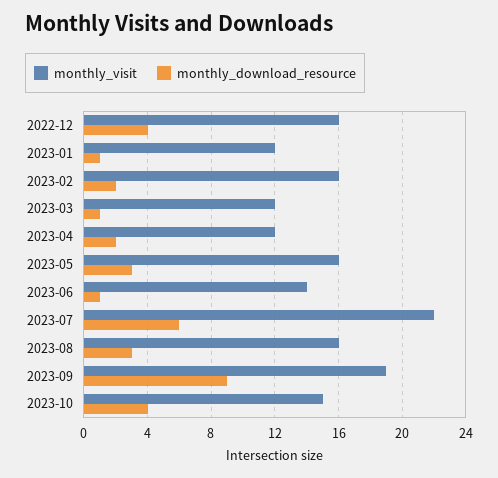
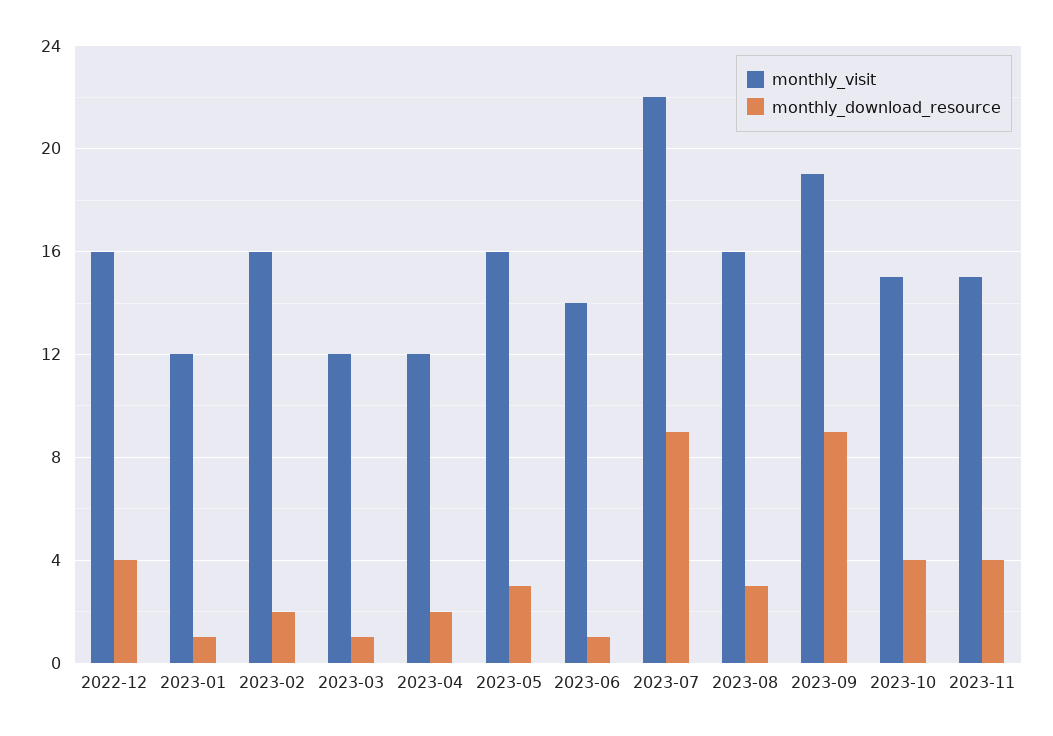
monthly_download_resource, 2023-07: 6 -> 9
monthly_visit, 2023-11: none -> 15
monthly_download_resource, 2023-11: none -> 4

